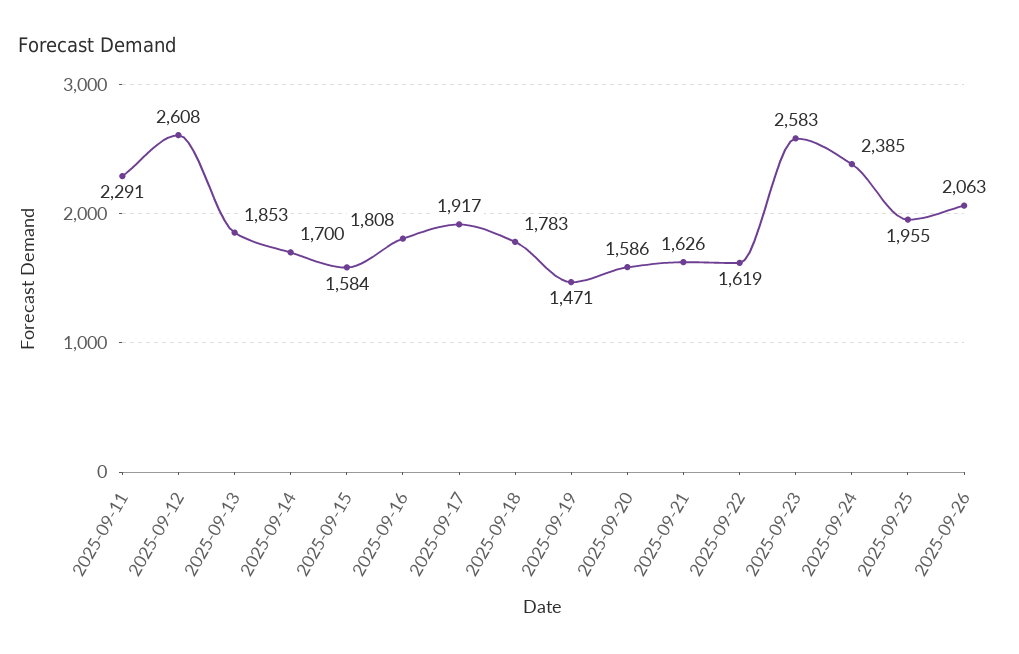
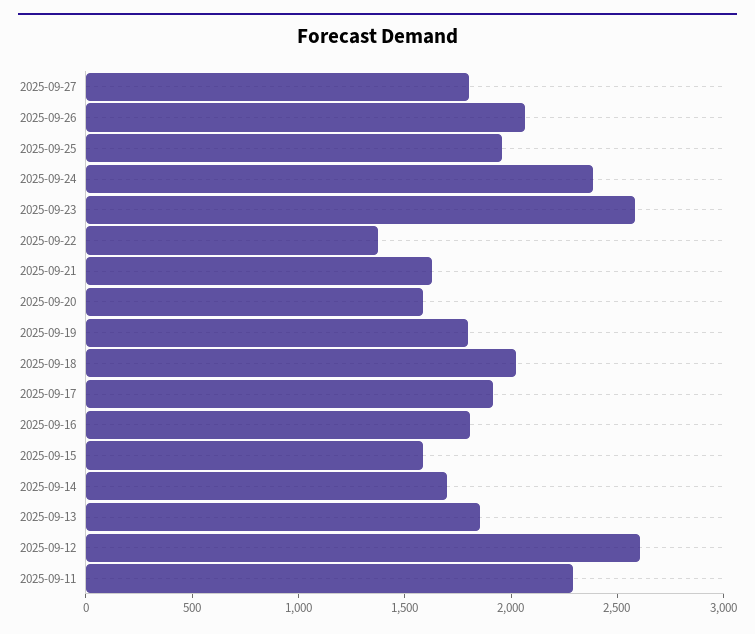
2025-09-18: 1783 -> 2000
2025-09-19: 1471 -> 1800
2025-09-22: 1619 -> 1400
2025-09-27: none -> 1800

